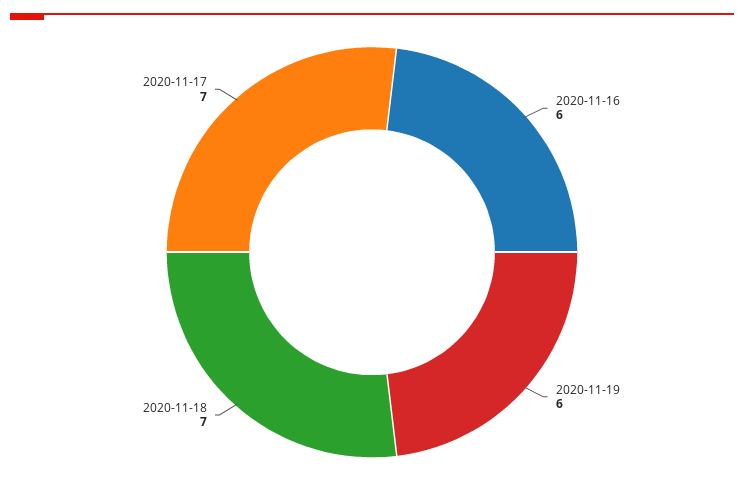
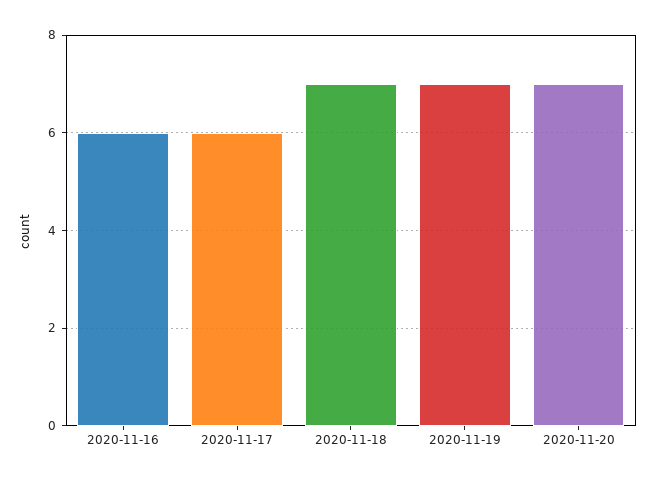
2020-11-19: 6 -> 7
2020-11-17: 7 -> 6
2020-11-20: none -> 7

